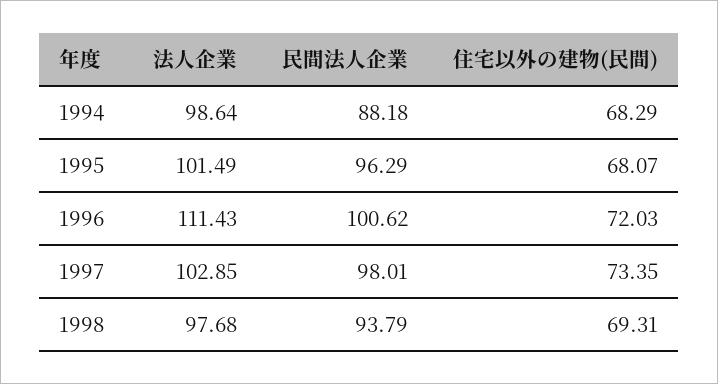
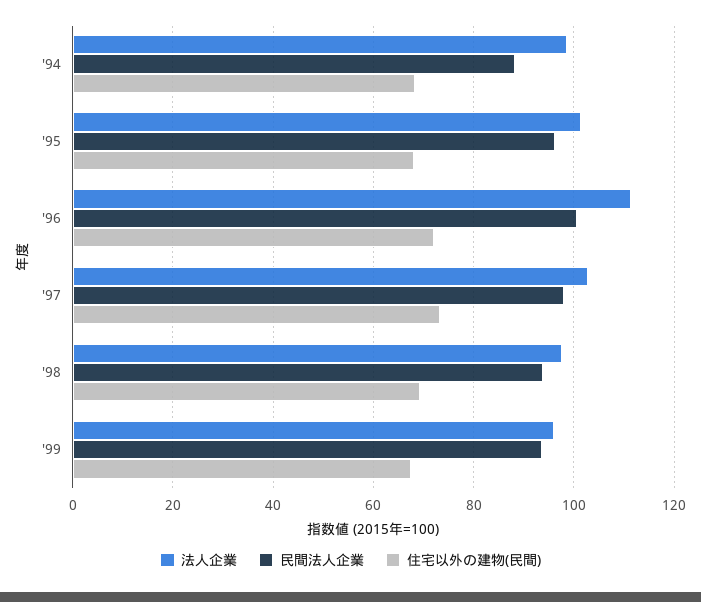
法人企業, '99: none -> 96
民間法人企業, '99: none -> 94
住宅以外の建物(民間), '99: none -> 68

